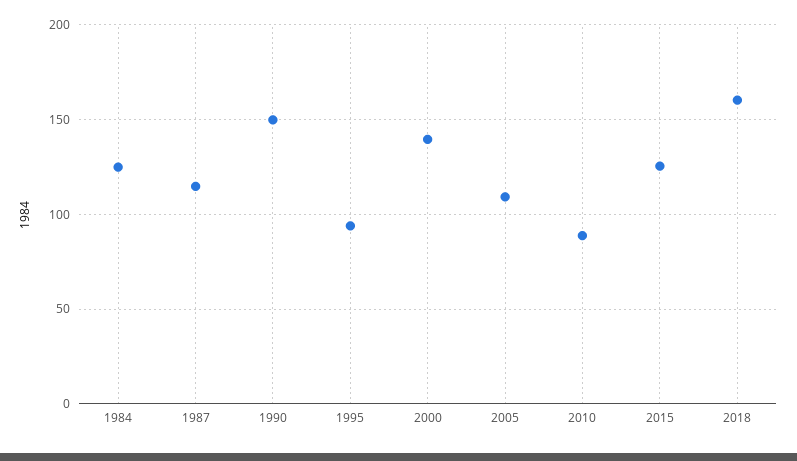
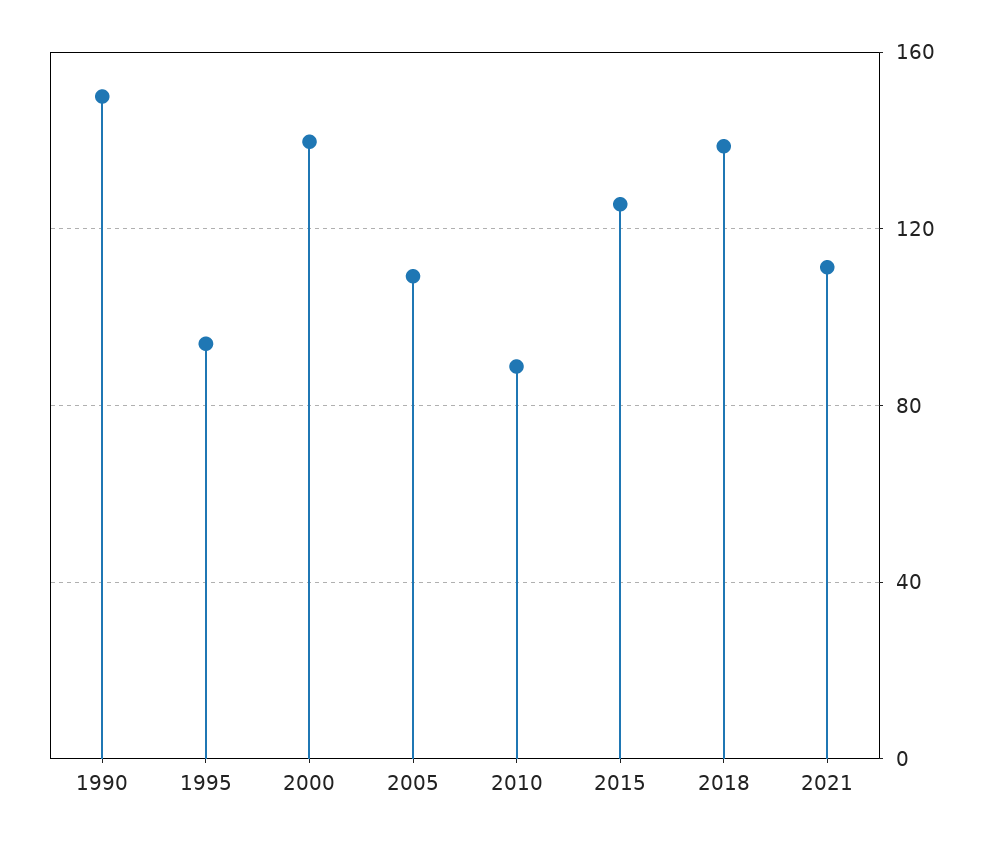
1984: 125 -> none
1987: 115 -> none
2018: 160 -> 140
2021: none -> 110

